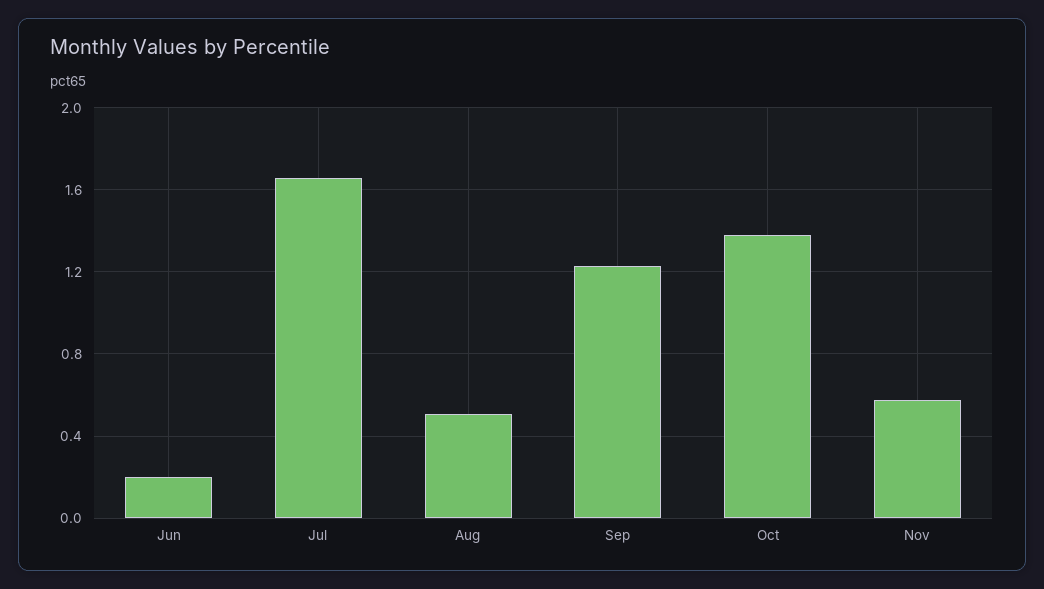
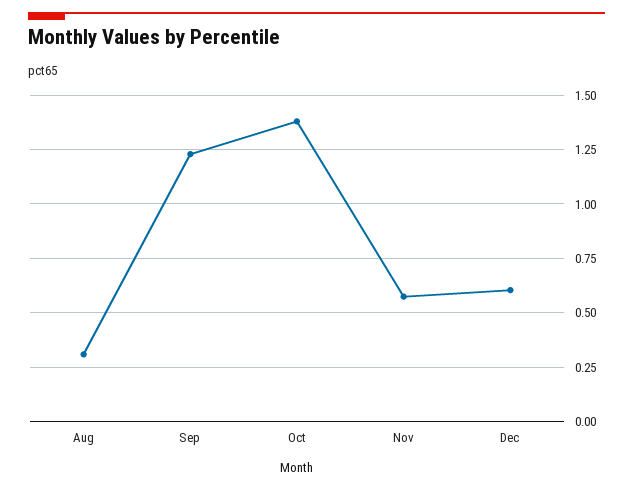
Jun: 0.2 -> none
Jul: 1.65 -> none
Aug: 0.5 -> 0.3
Dec: none -> 0.6

